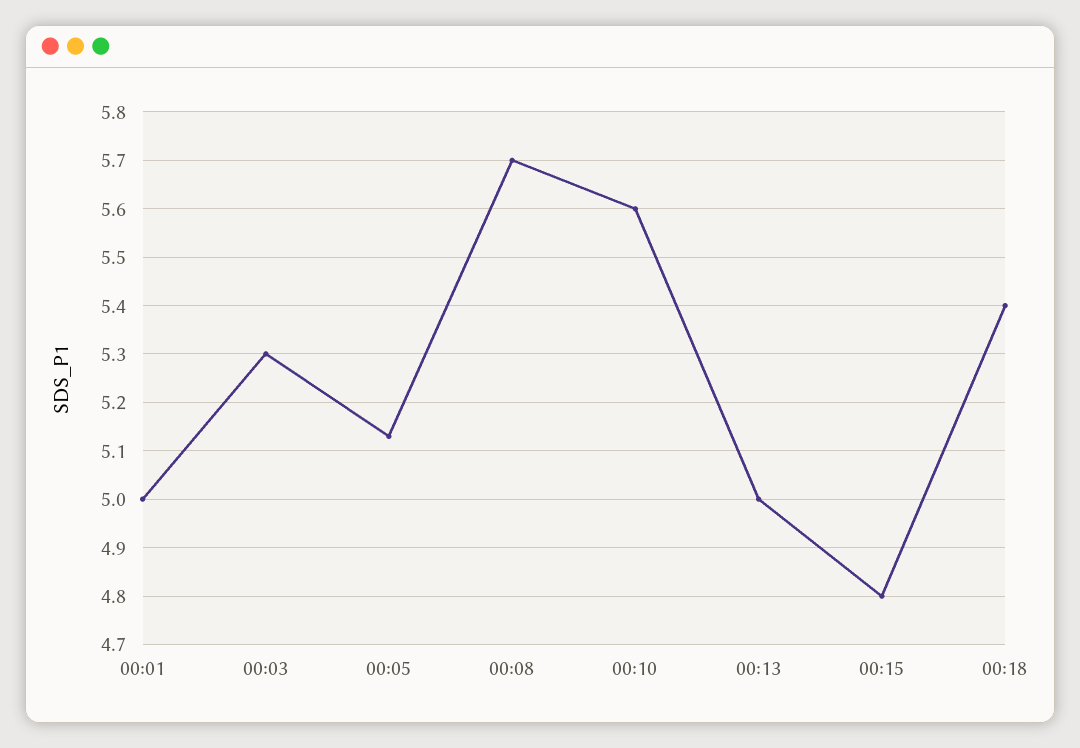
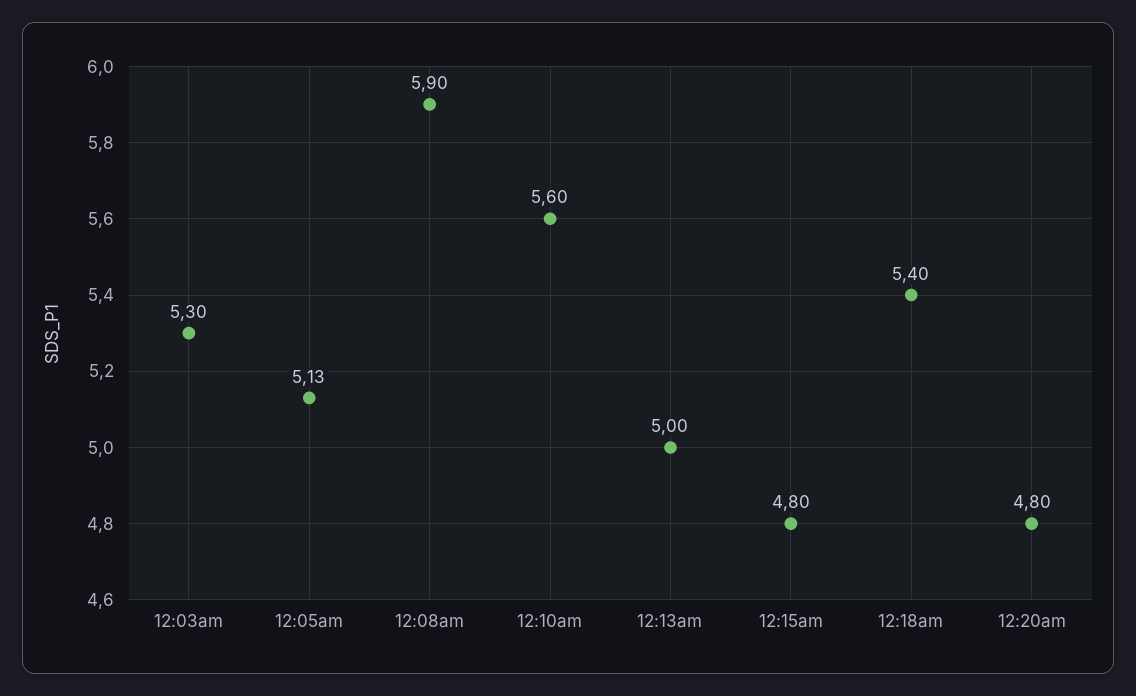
00:01: 5 -> none
00:08: 5.7 -> 5.9
12:20am: none -> 4.8

